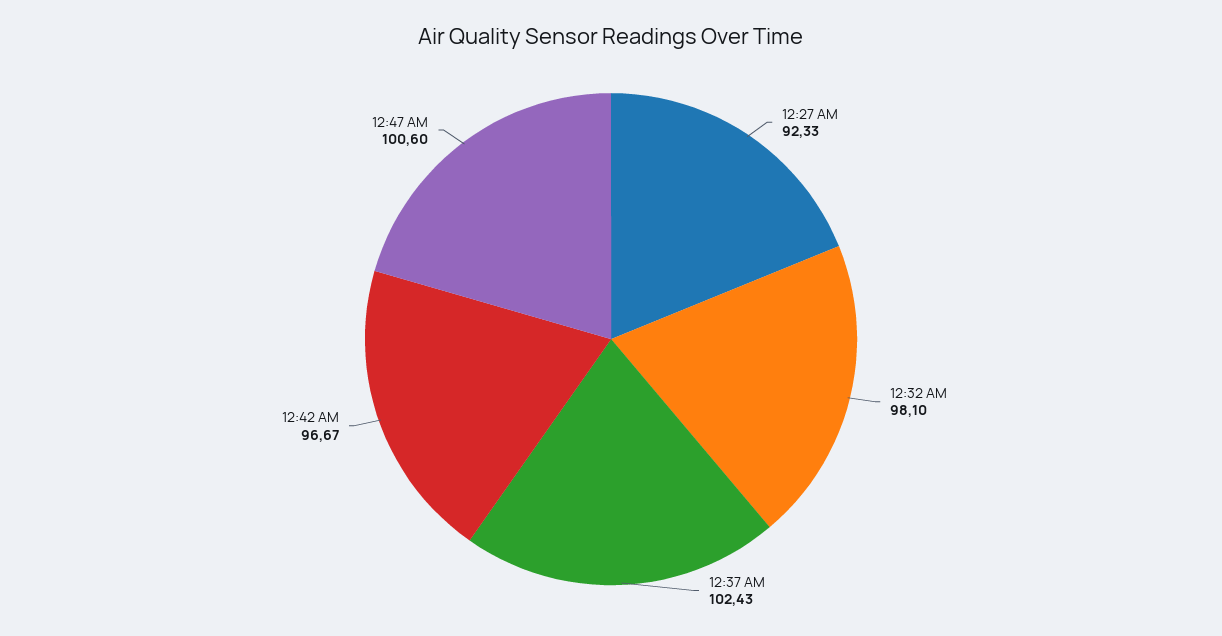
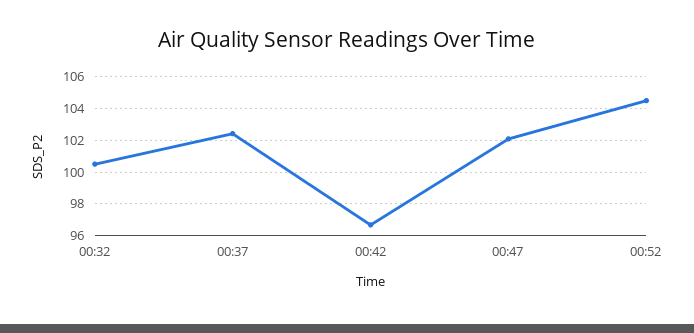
12:27 AM: 92.33 -> none
12:32 AM: 98.1 -> 100.5
12:47 AM: 100.6 -> 102
00:52: none -> 104.5

